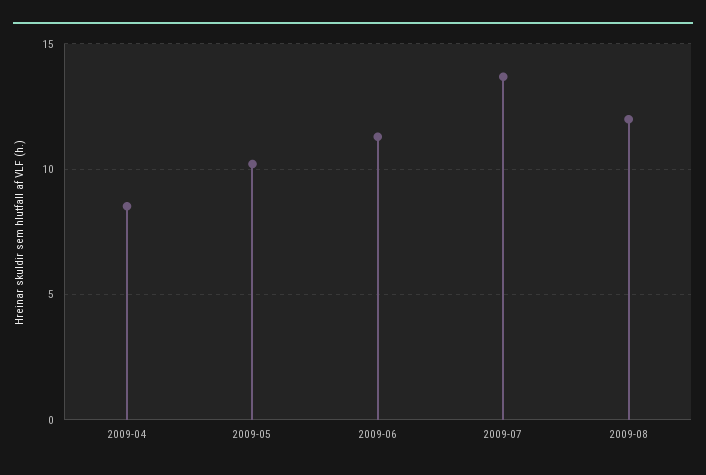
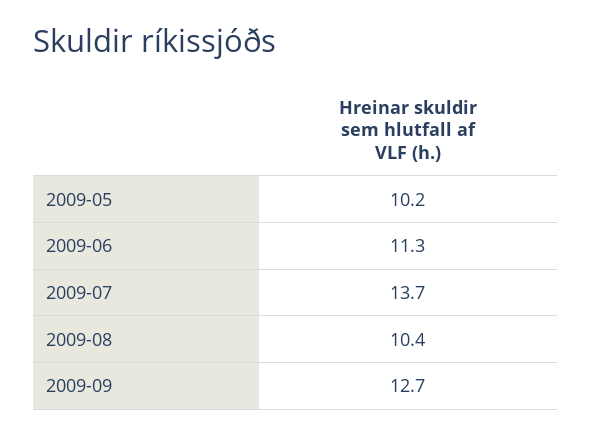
2009-04: 8.5 -> none
2009-08: 12 -> 10.4
2009-09: none -> 12.7

